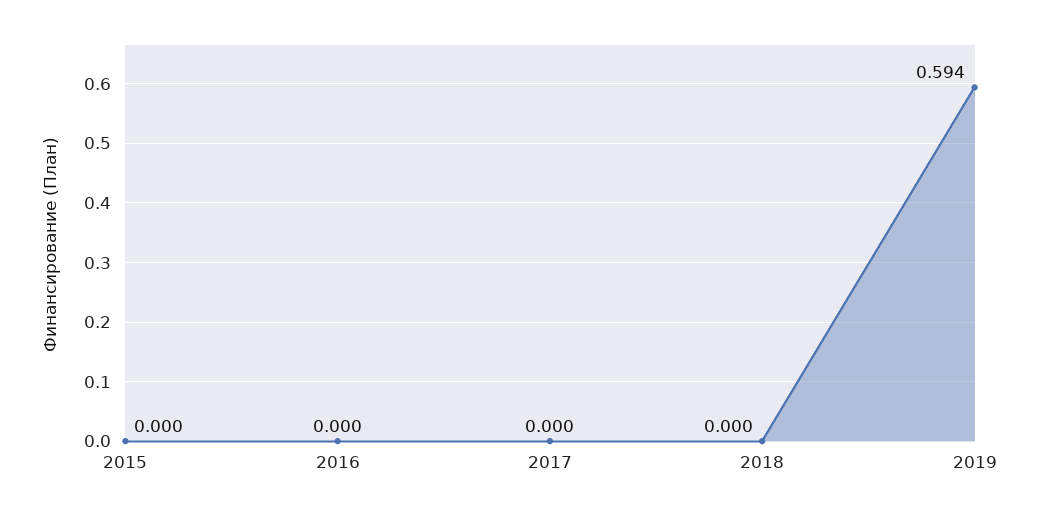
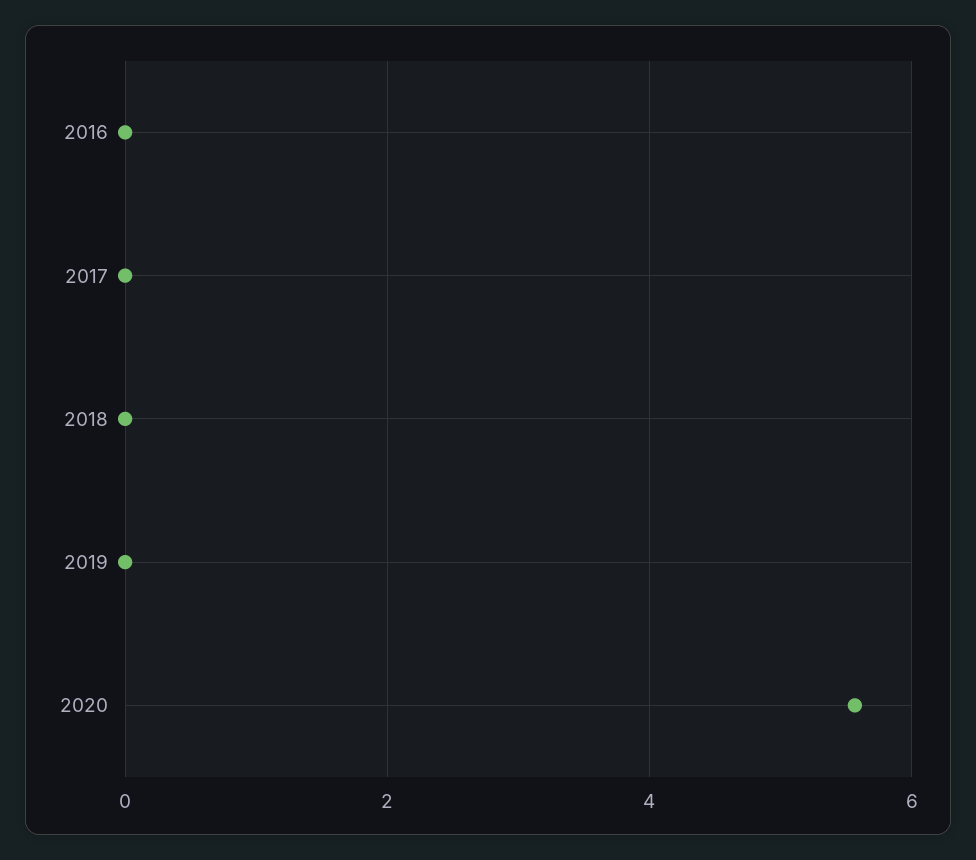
2015: 0 -> none
2019: 0.594 -> 0
2020: none -> 5.6

